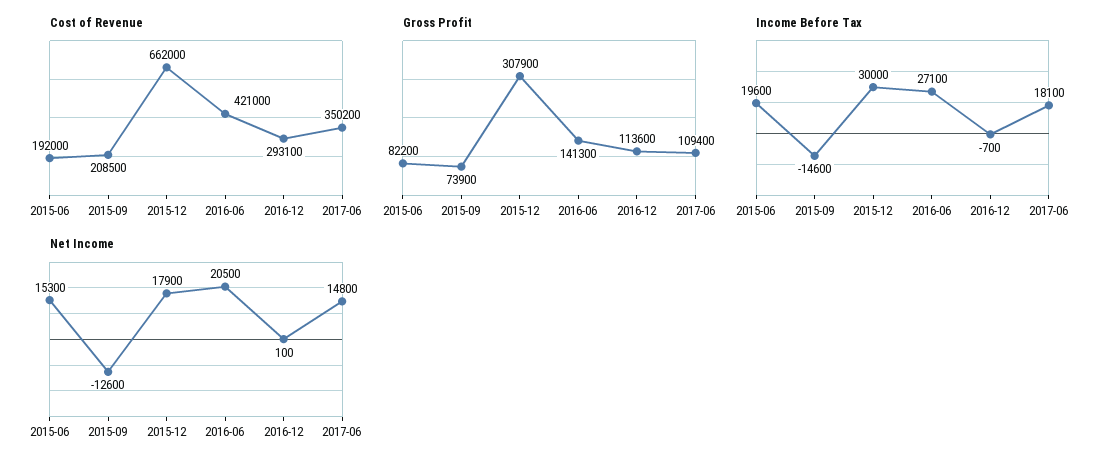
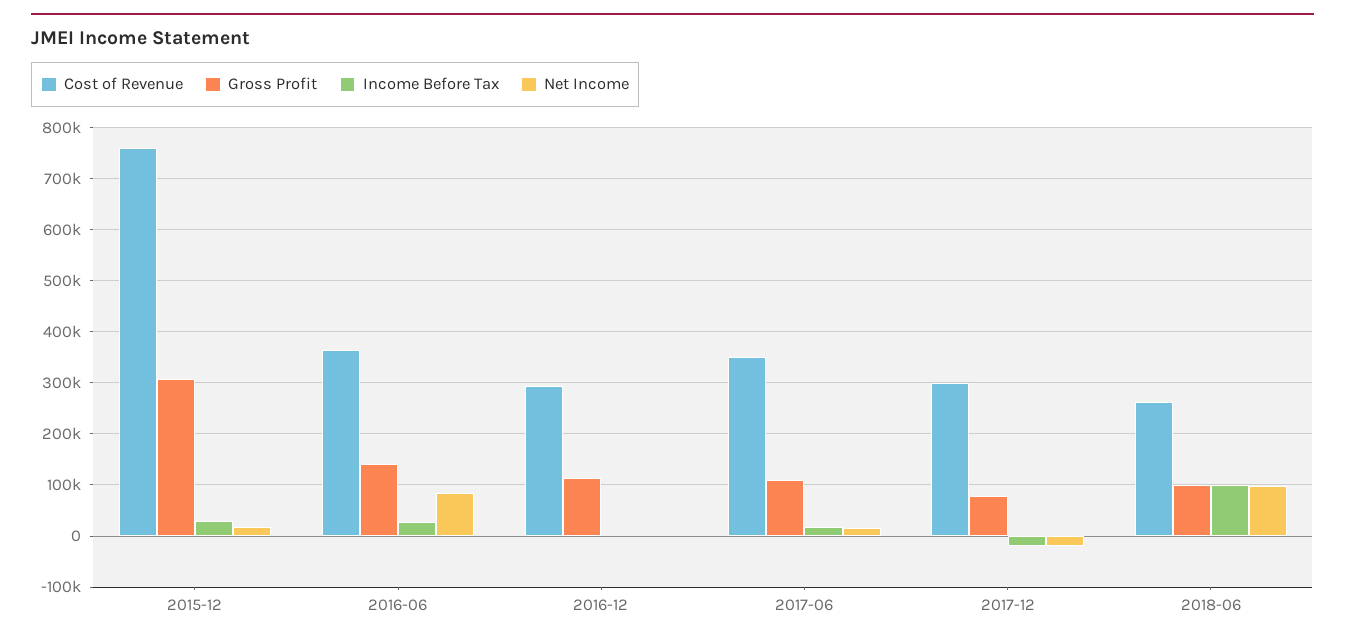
Cost of Revenue, 2015-06: 192000 -> none
Cost of Revenue, 2015-09: 208500 -> none
Cost of Revenue, 2015-12: 662000 -> 760000
Cost of Revenue, 2016-06: 421000 -> 360000
Gross Profit, 2015-06: 82200 -> none
Gross Profit, 2015-09: 73900 -> none
Income Before Tax, 2015-06: 19600 -> none
Income Before Tax, 2015-09: -14600 -> none
Net Income, 2015-06: 15300 -> none
Net Income, 2015-09: -12600 -> none
Net Income, 2016-06: 20500 -> 80000
Cost of Revenue, 2017-12: none -> 300000
Gross Profit, 2017-12: none -> 80000
Income Before Tax, 2017-12: none -> -20000
Net Income, 2017-12: none -> -20000
Cost of Revenue, 2018-06: none -> 260000
Gross Profit, 2018-06: none -> 100000
Income Before Tax, 2018-06: none -> 100000
Net Income, 2018-06: none -> 100000

